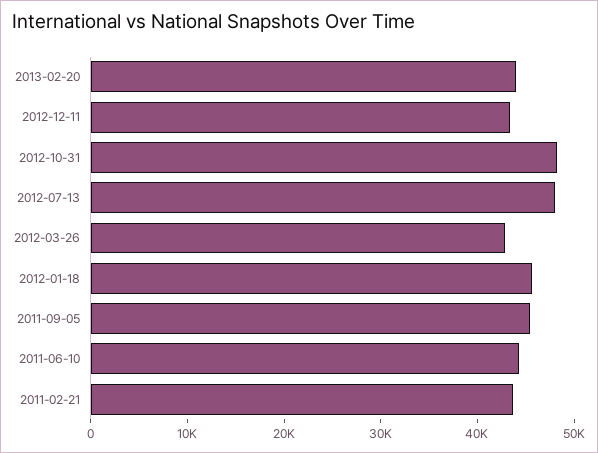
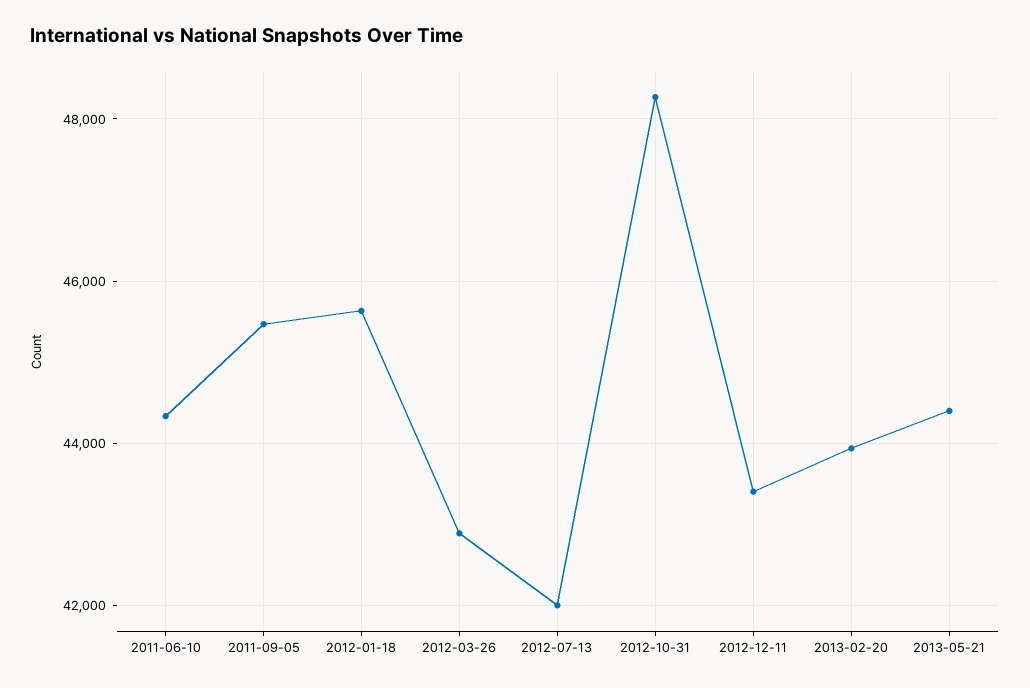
2012-07-13: 48000 -> 42000
2011-02-21: 44000 -> none
2013-05-21: none -> 44400

